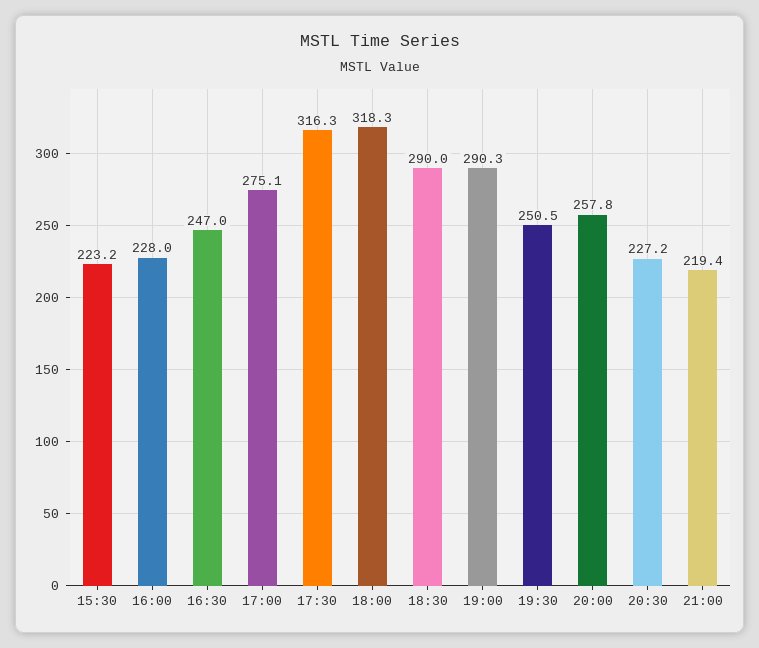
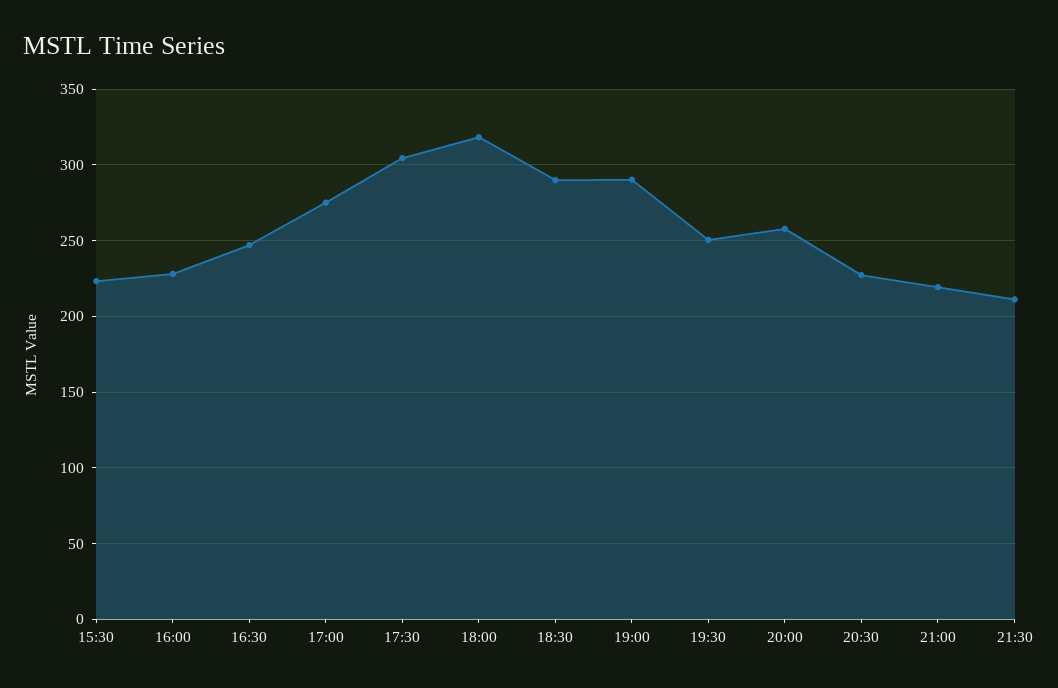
17:30: 316.3 -> 305
21:30: none -> 210

